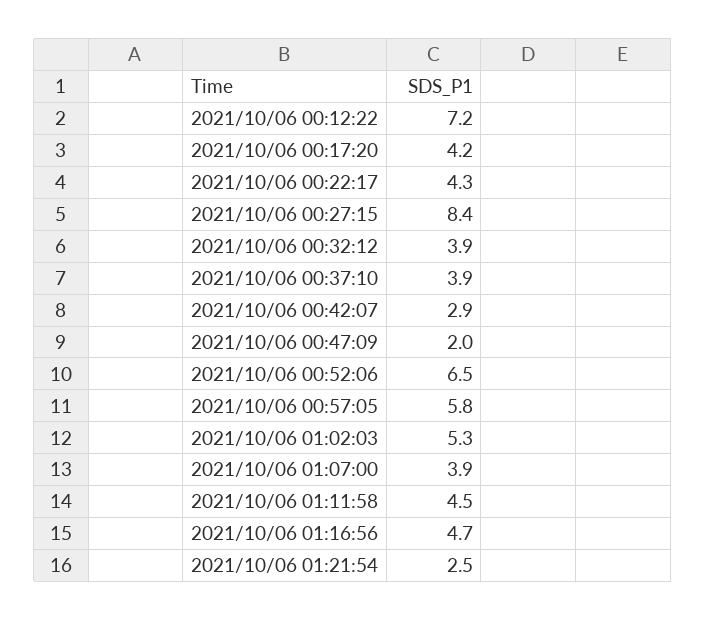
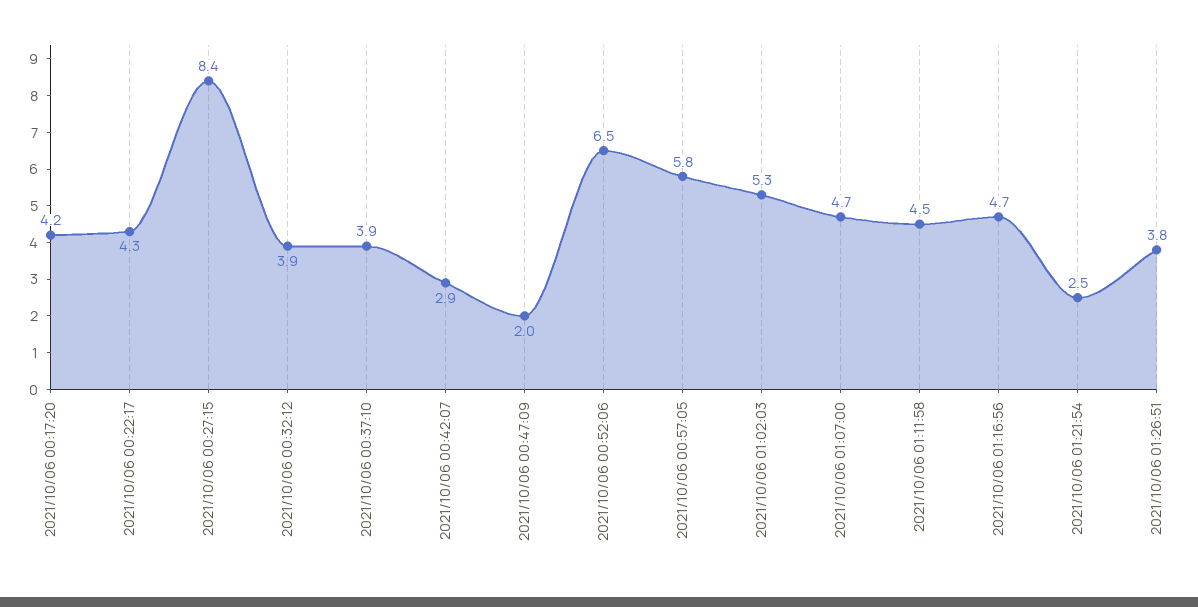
2021/10/06 00:12:22: 7.2 -> none
2021/10/06 01:07:00: 3.9 -> 4.7
2021/10/06 01:26:51: none -> 3.8

